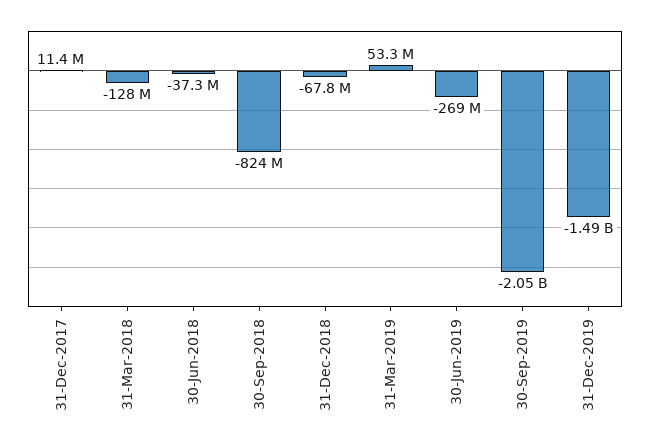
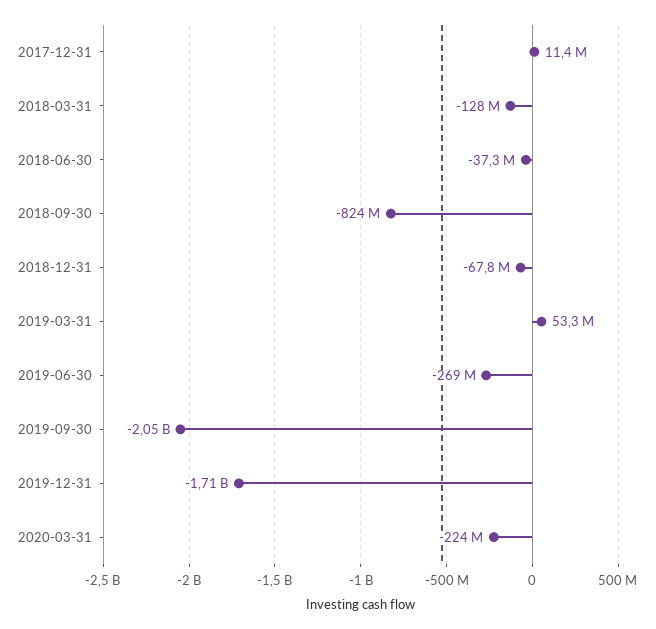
31-Dec-2019: -1490000000 -> -1710000000
2020-03-31: none -> -224000000

